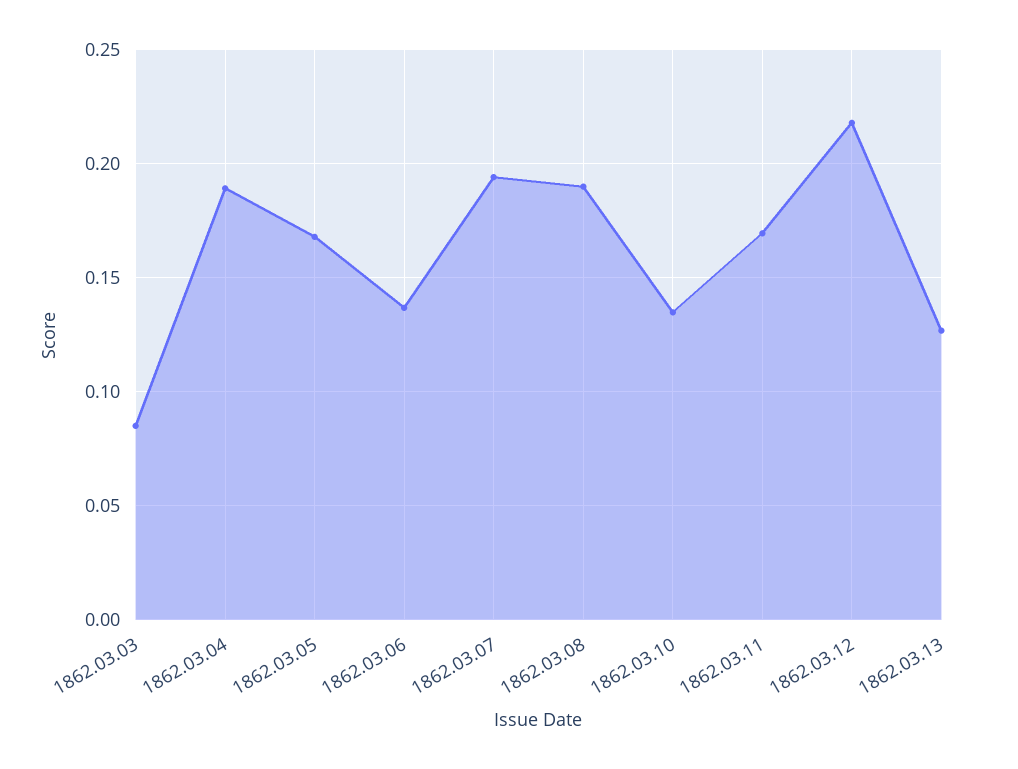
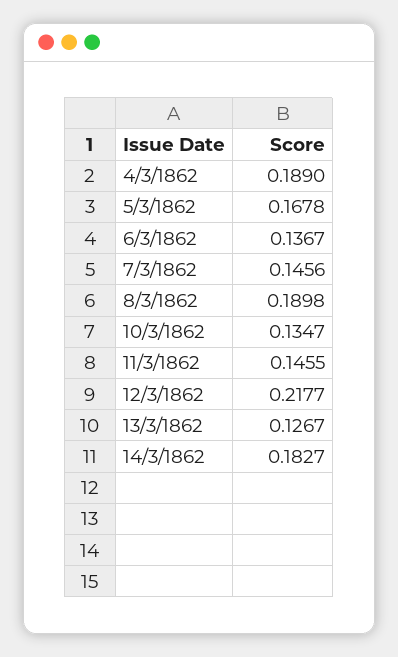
1862.03.03: 0.085 -> none
1862.03.07: 0.195 -> 0.1456
1862.03.11: 0.17 -> 0.1455
14/3/1862: none -> 0.1827

